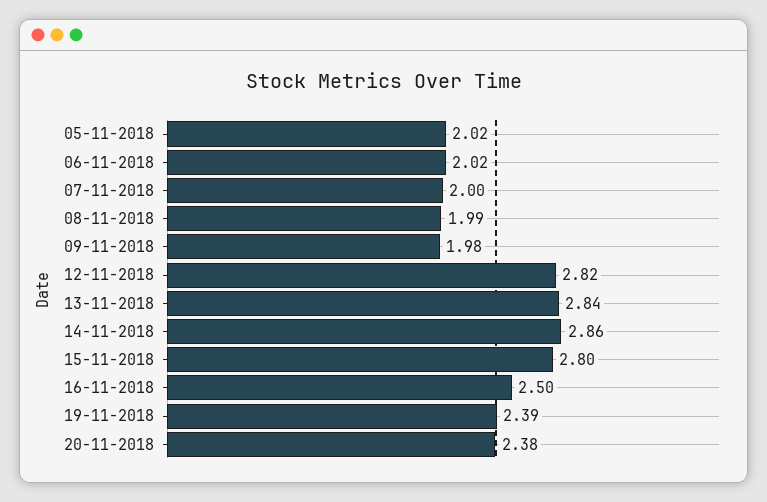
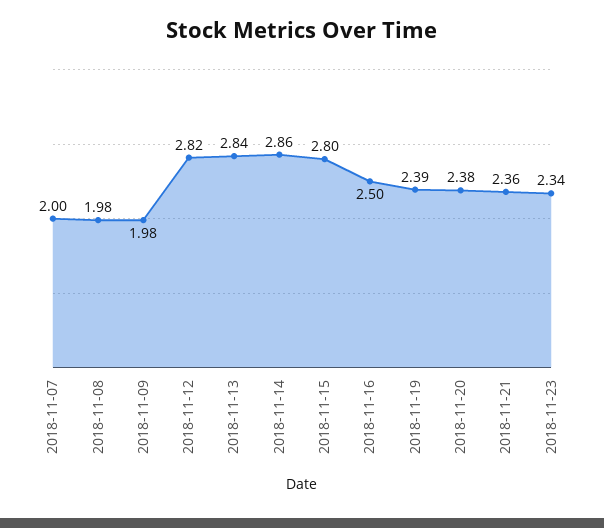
05-11-2018: 2.02 -> none
06-11-2018: 2.02 -> none
08-11-2018: 1.99 -> 1.98
2018-11-21: none -> 2.36
2018-11-23: none -> 2.34

